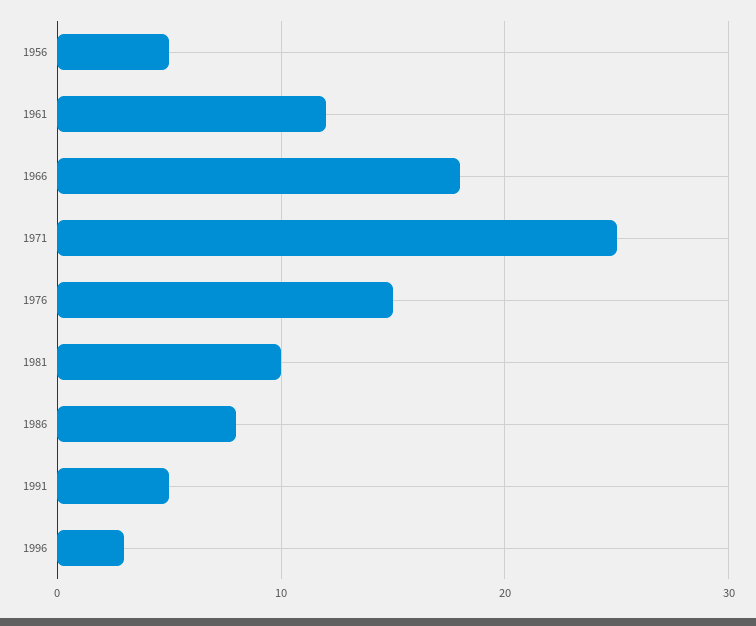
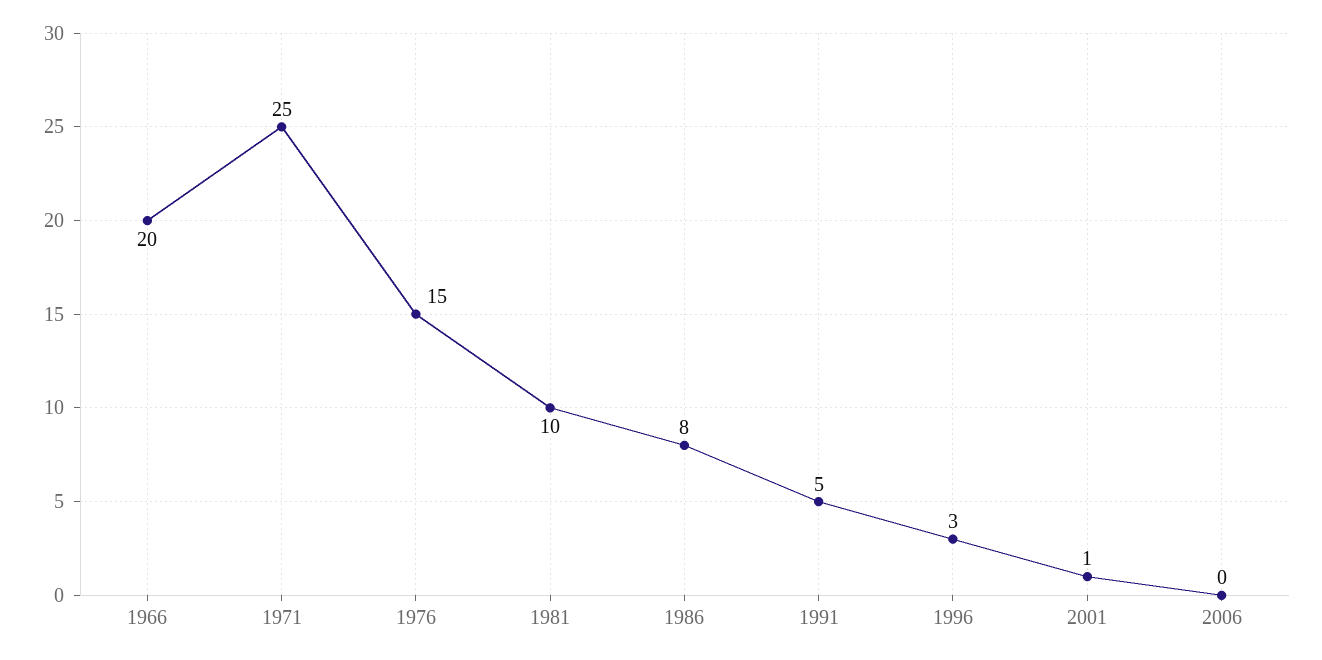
1956: 5 -> none
1961: 12 -> none
1966: 18 -> 20
2001: none -> 1
2006: none -> 0

